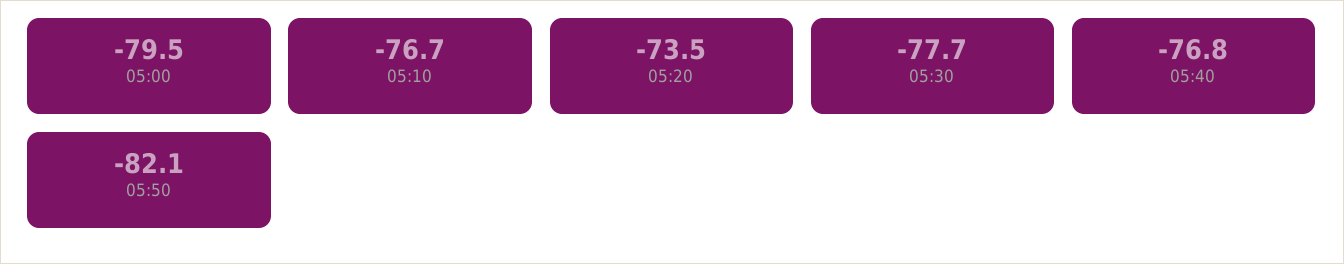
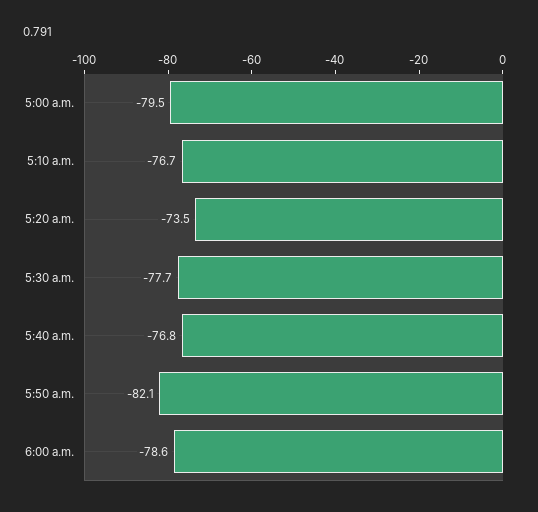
6:00 a.m.: none -> -78.6

